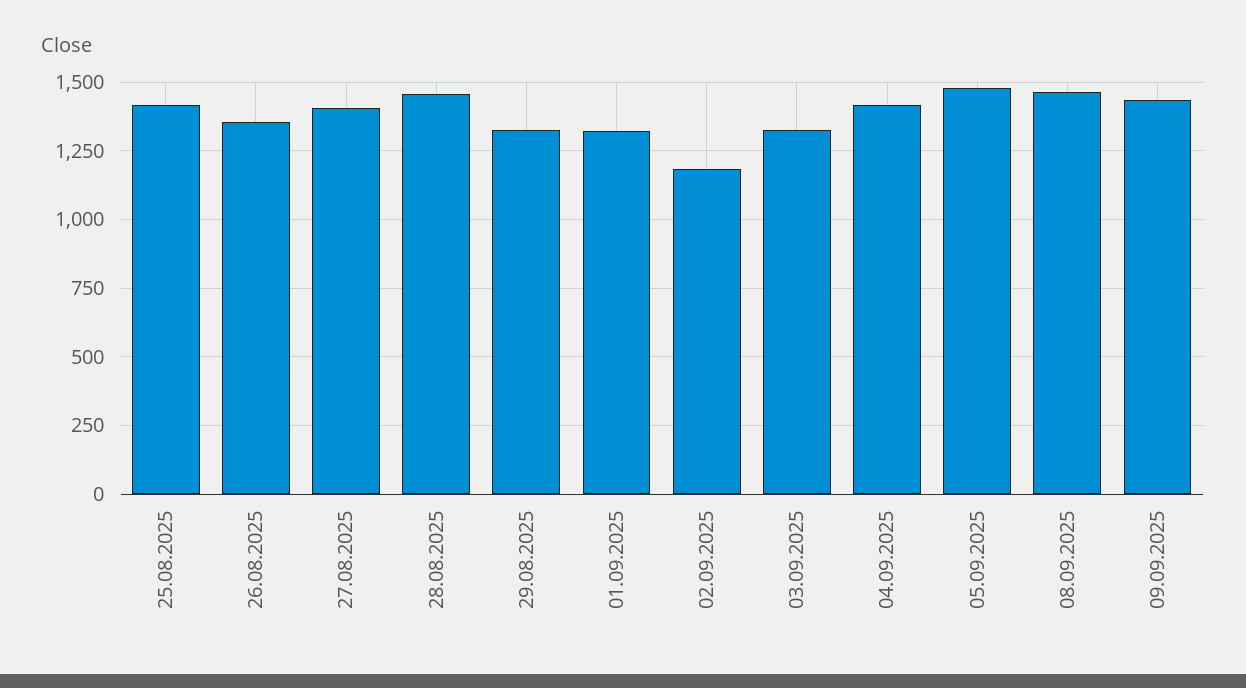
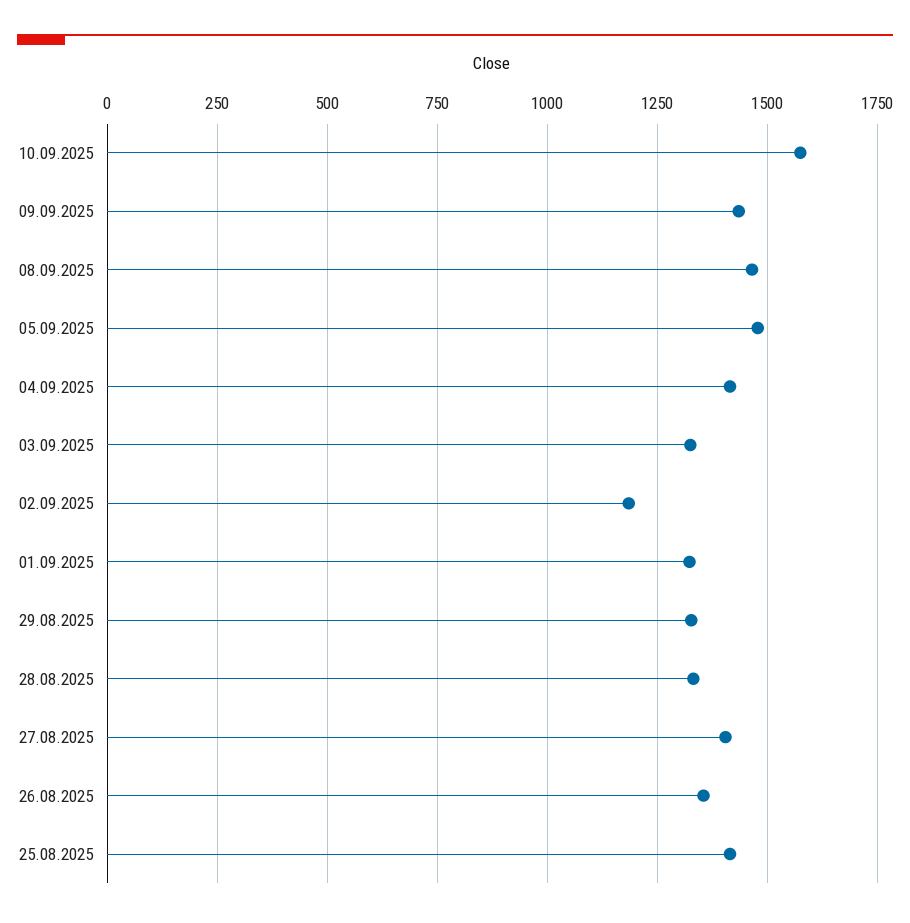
28.08.2025: 1450 -> 1325
10.09.2025: none -> 1575

